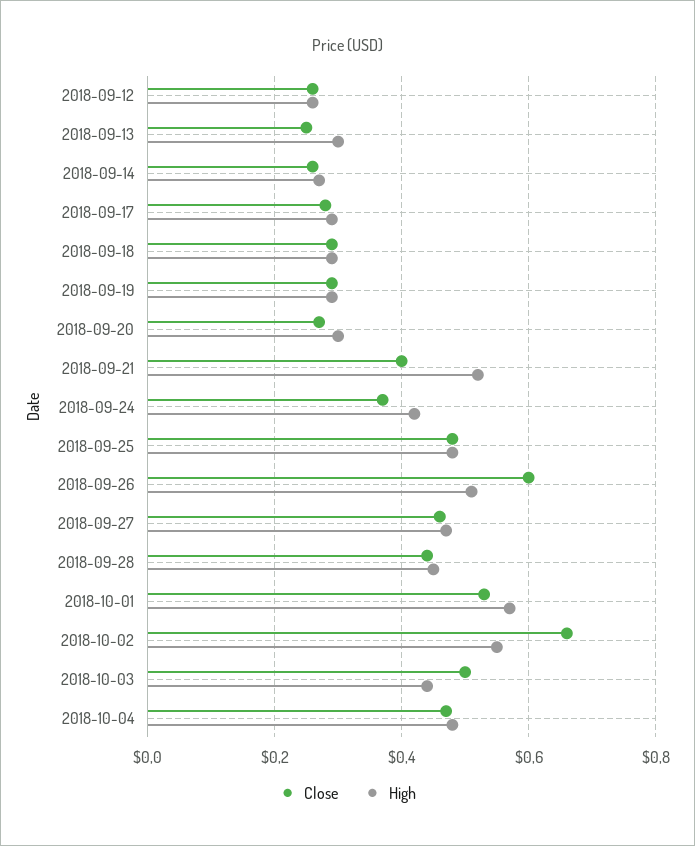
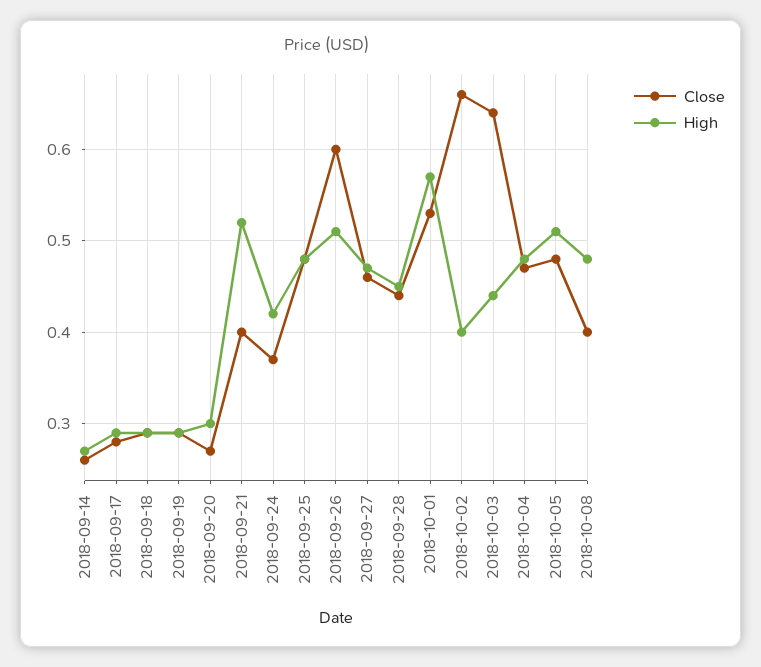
Close, 2018-09-12: 0.25 -> none
High, 2018-09-12: 0.25 -> none
Close, 2018-09-13: 0.25 -> none
High, 2018-09-13: 0.3 -> none
High, 2018-10-02: 0.55 -> 0.4
Close, 2018-10-03: 0.5 -> 0.64
Close, 2018-10-05: none -> 0.48
High, 2018-10-05: none -> 0.51
Close, 2018-10-08: none -> 0.4
High, 2018-10-08: none -> 0.48

